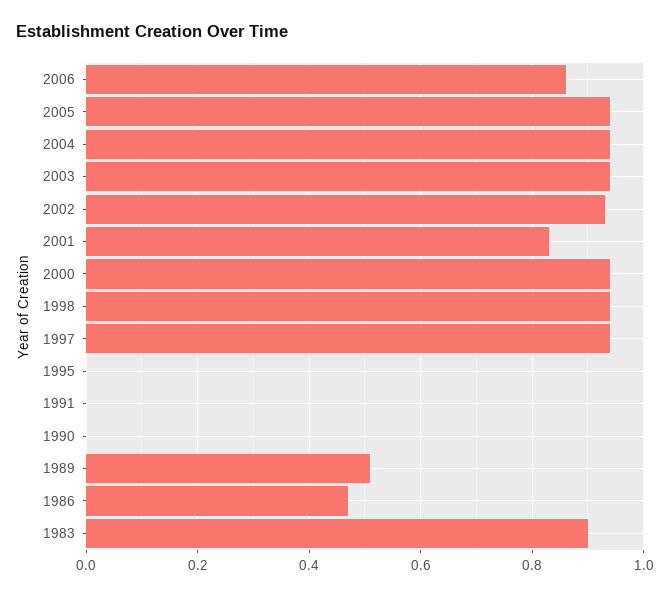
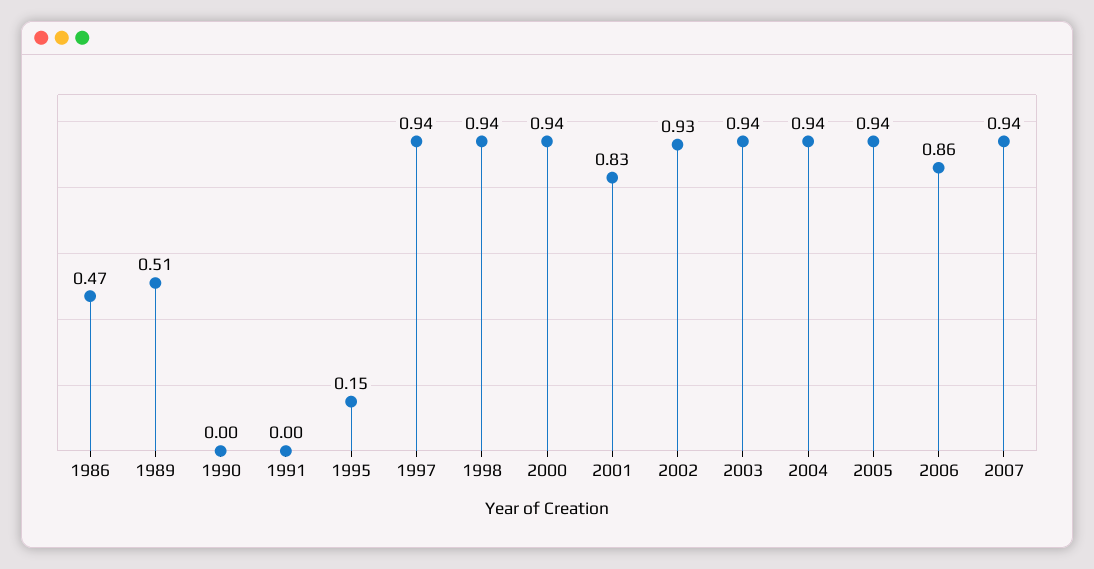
1995: 0 -> 0.15
1983: 0.9 -> none
2007: none -> 0.94

